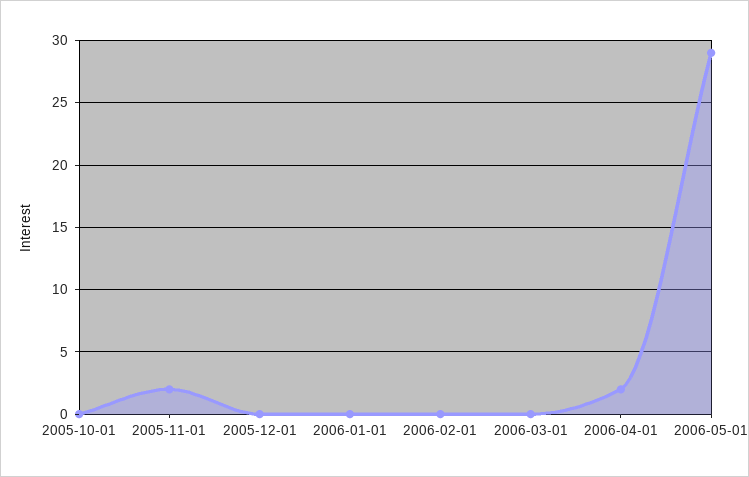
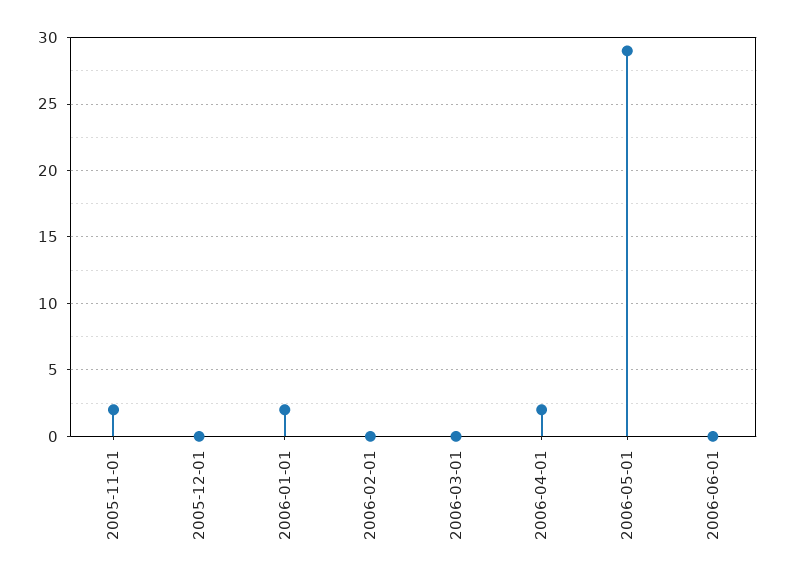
2005-10-01: 0 -> none
2006-01-01: 0 -> 2
2006-06-01: none -> 0

